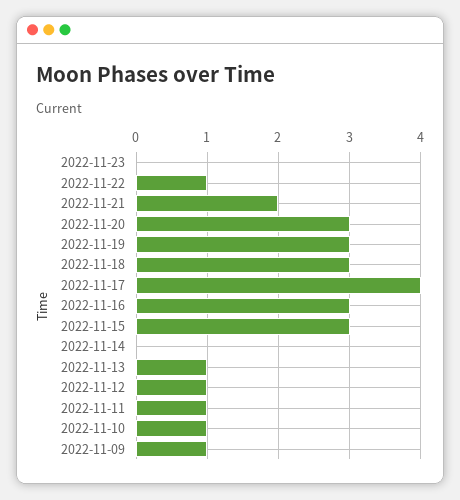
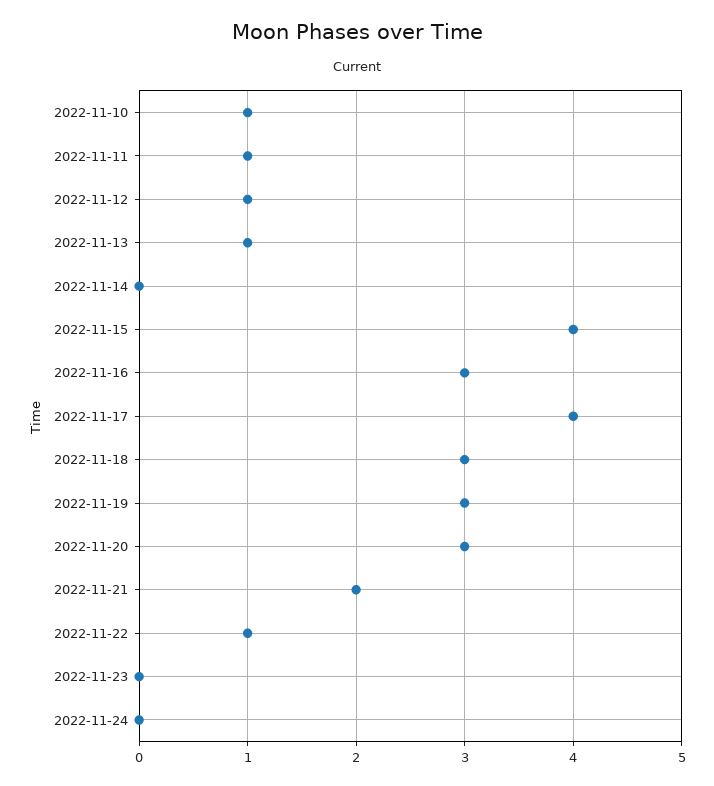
2022-11-15: 3 -> 4
2022-11-09: 1 -> none
2022-11-24: none -> 0

